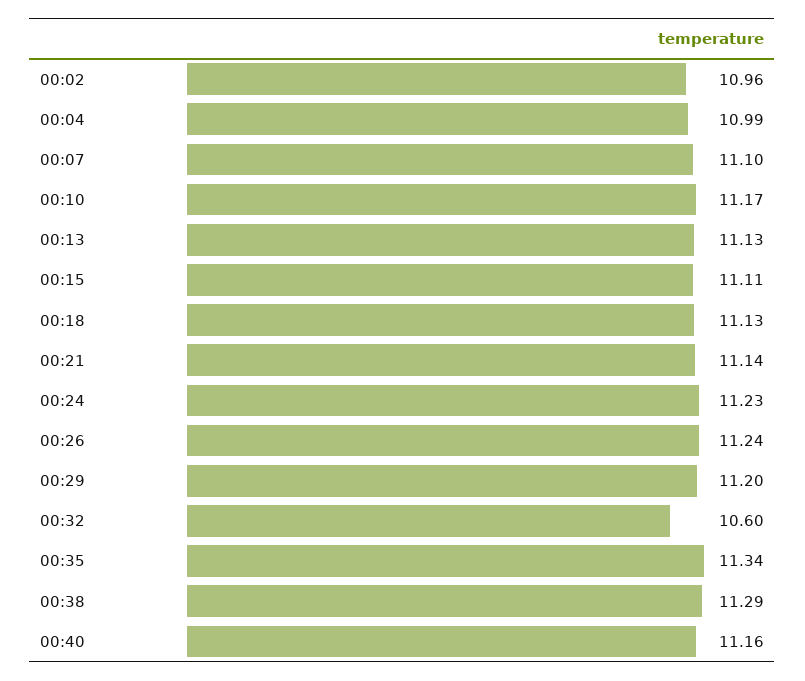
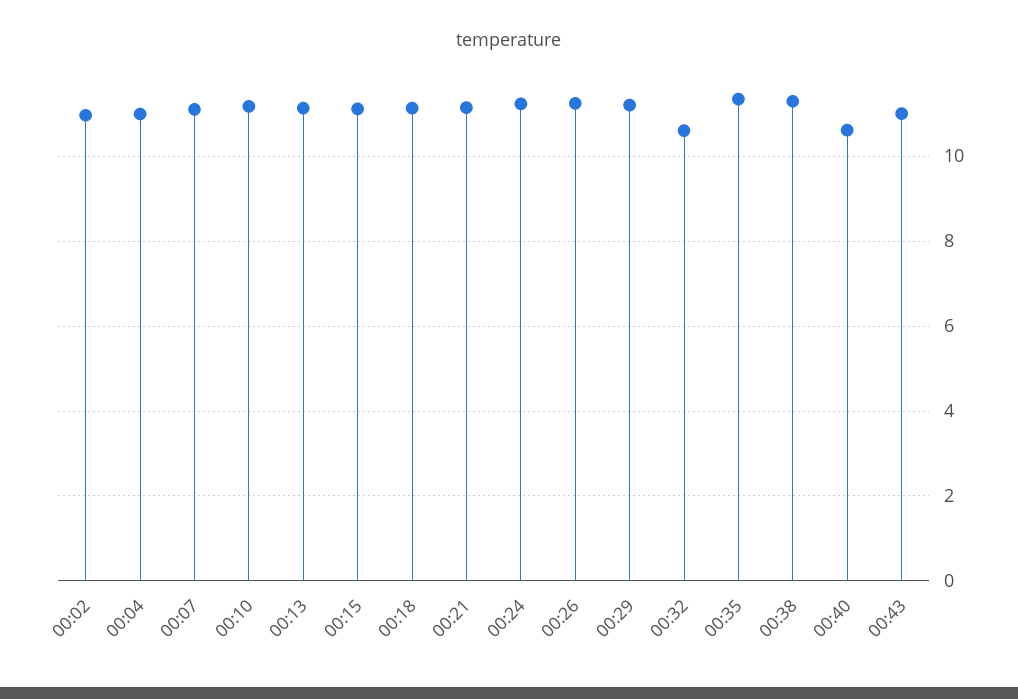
00:40: 11.16 -> 10.6
00:43: none -> 11

